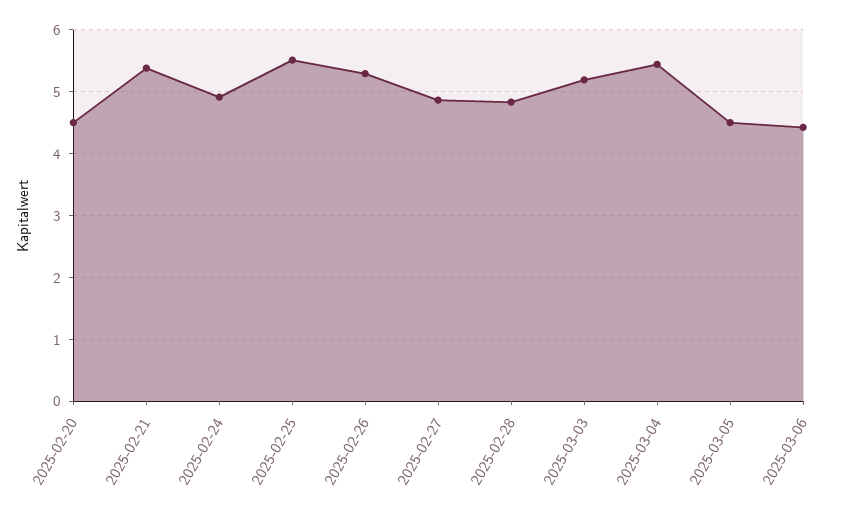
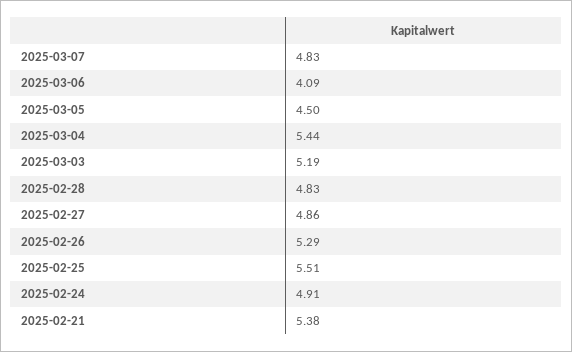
2025-02-20: 4.5 -> none
2025-03-06: 4.4 -> 4.09
2025-03-07: none -> 4.83

